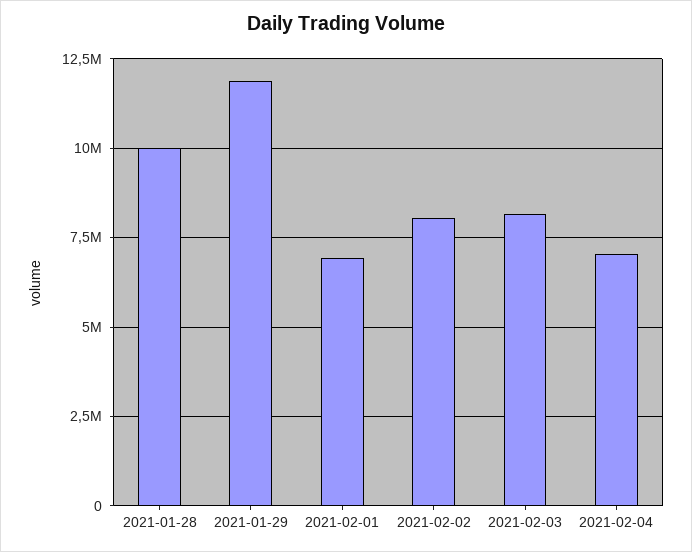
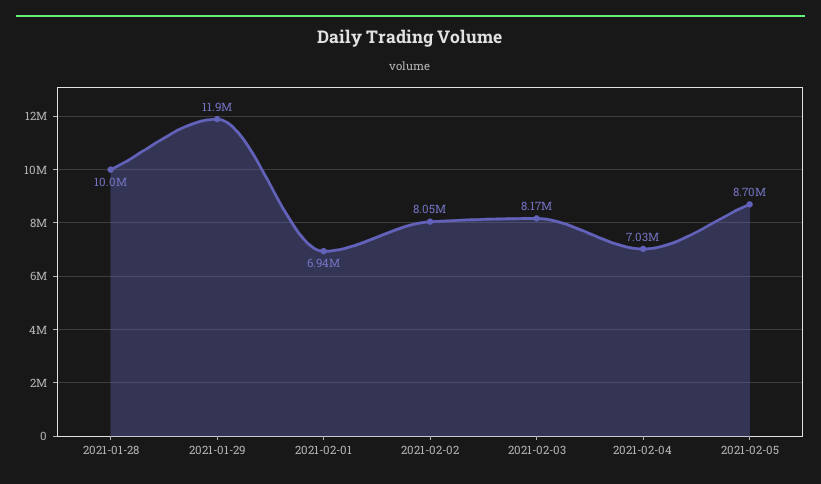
2021-02-05: none -> 8700000

